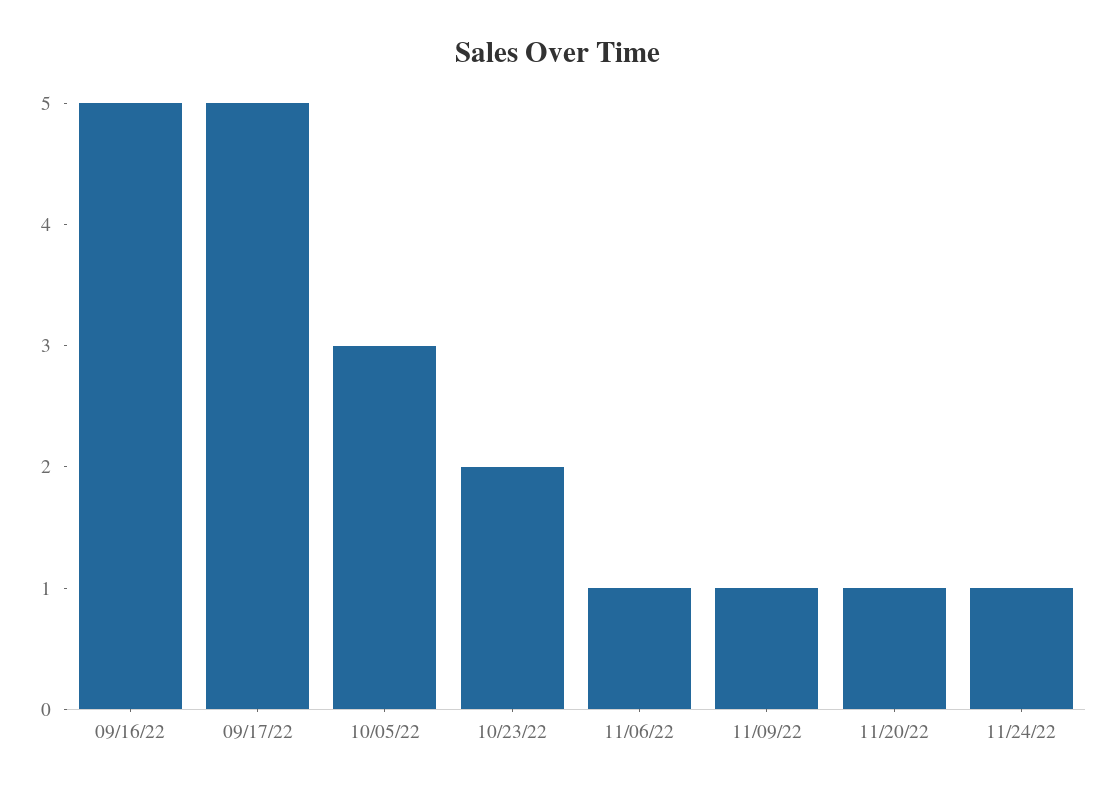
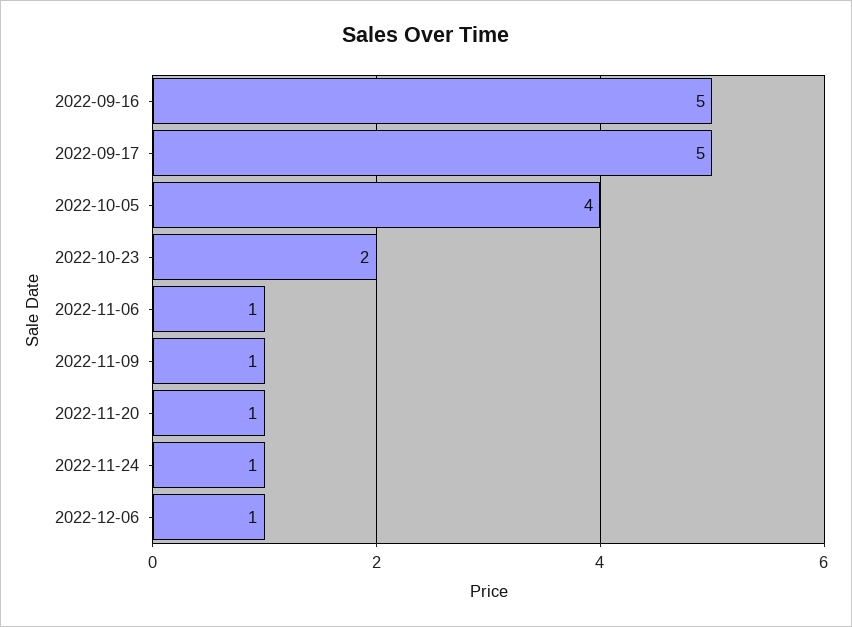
10/05/22: 3 -> 4
2022-12-06: none -> 1

